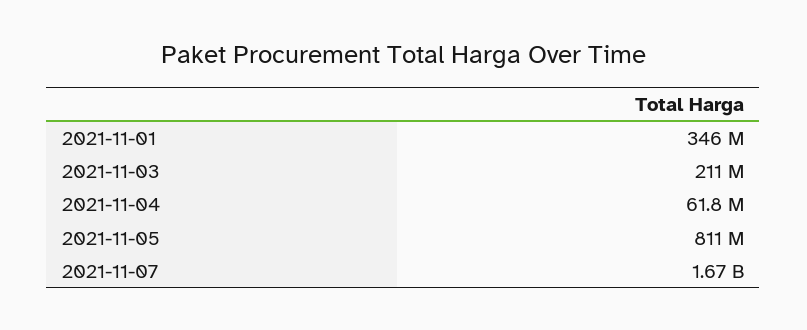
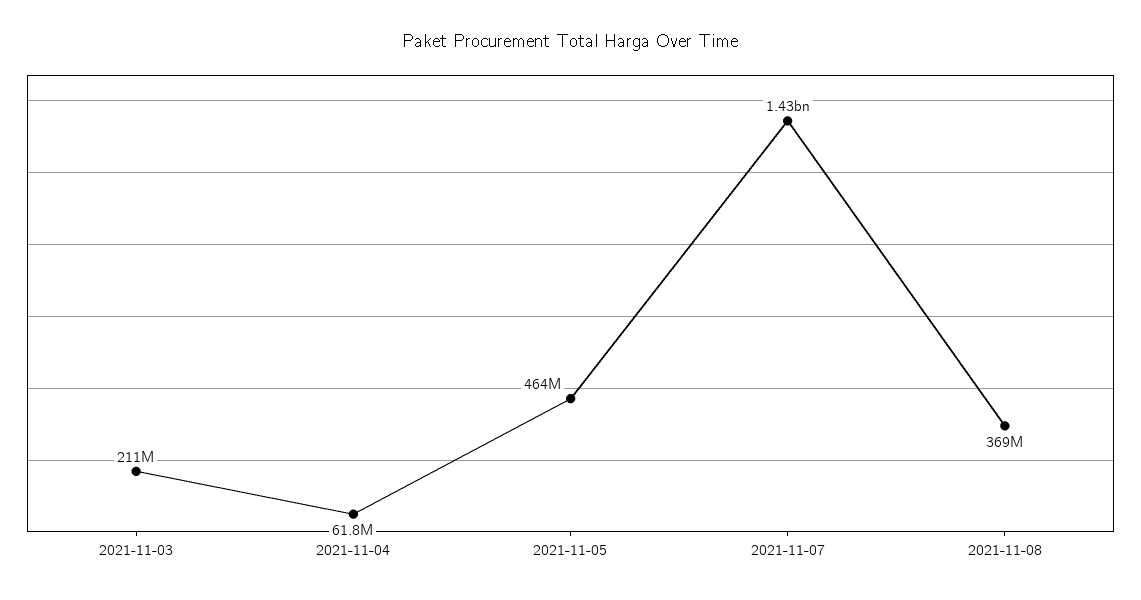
2021-11-01: 346000000 -> none
2021-11-05: 811000000 -> 464000000
2021-11-07: 1670000000 -> 1430000000
2021-11-08: none -> 369000000

